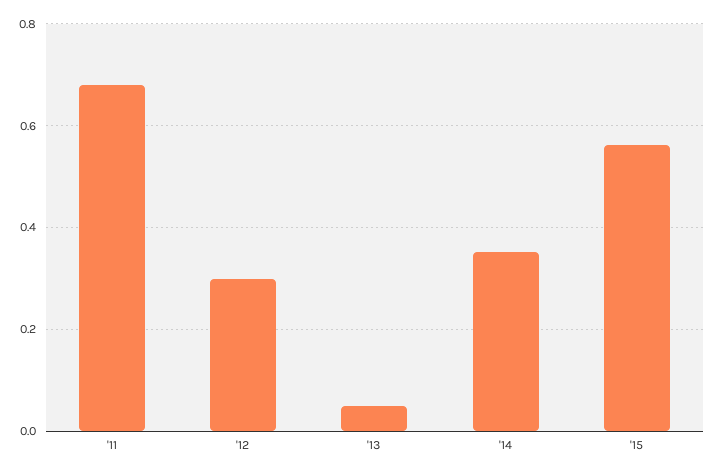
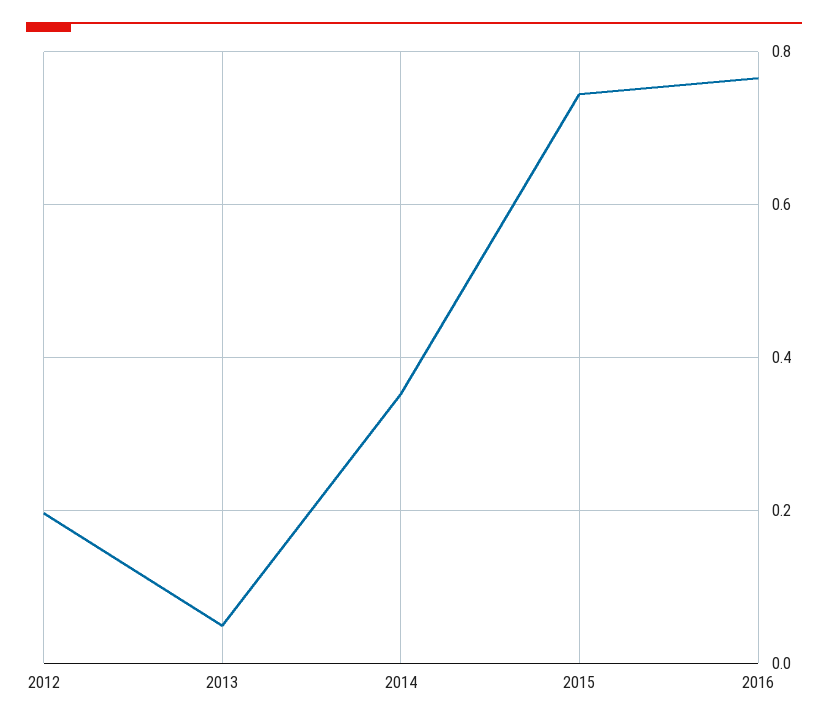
'11: 0.68 -> none
'12: 0.3 -> 0.2
'15: 0.56 -> 0.74
2016: none -> 0.76

